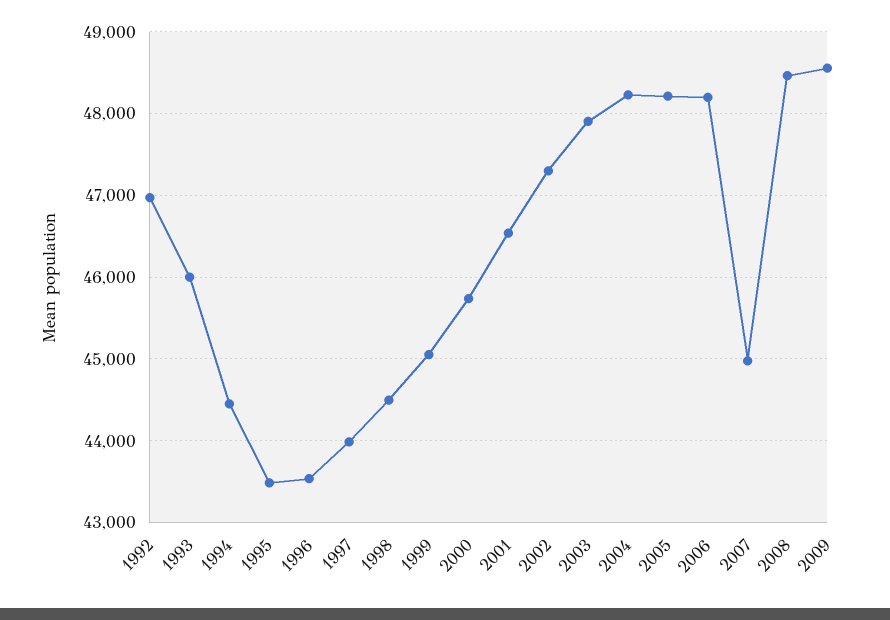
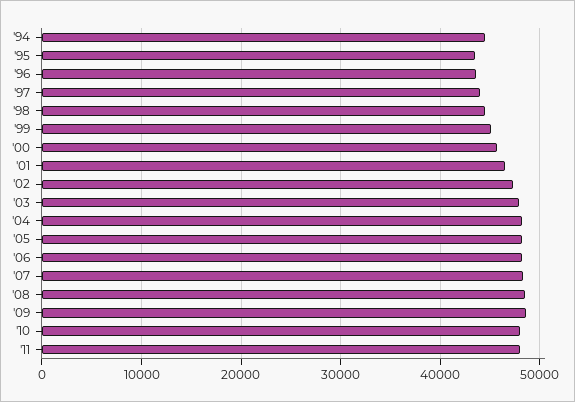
1992: 47000 -> none
1993: 46000 -> none
2007: 45000 -> 48000
'10: none -> 48000
'11: none -> 48000

